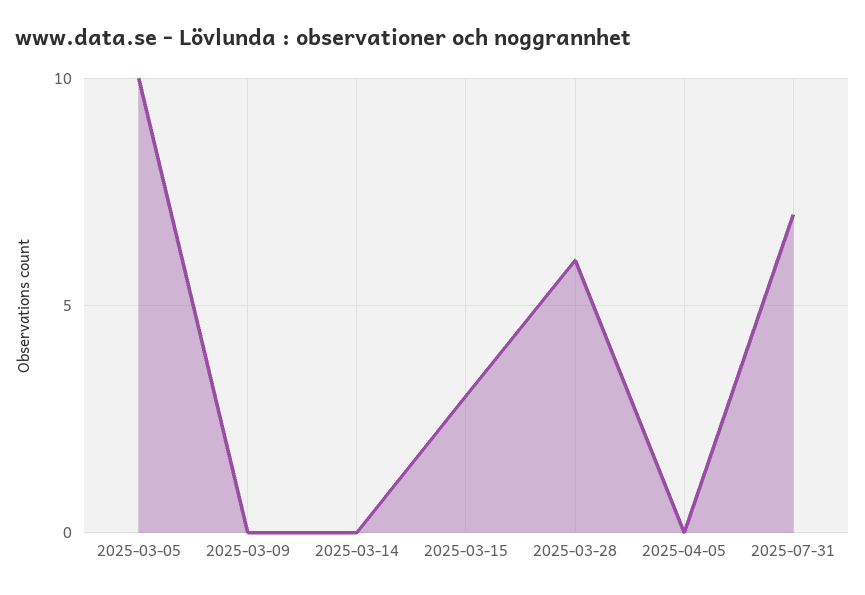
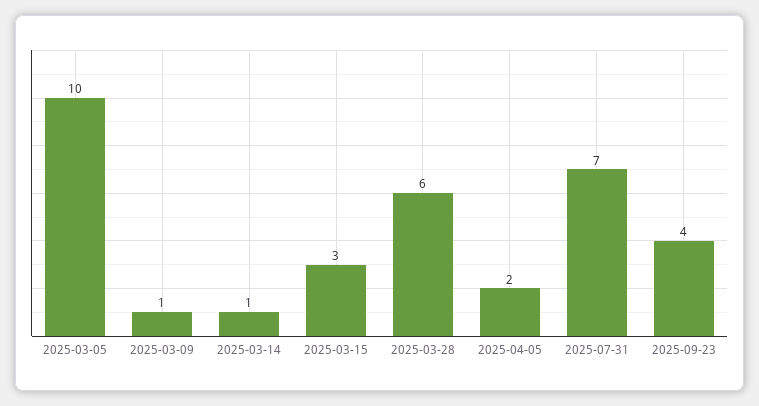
2025-03-09: 0 -> 1
2025-03-14: 0 -> 1
2025-04-05: 0 -> 2
2025-09-23: none -> 4

